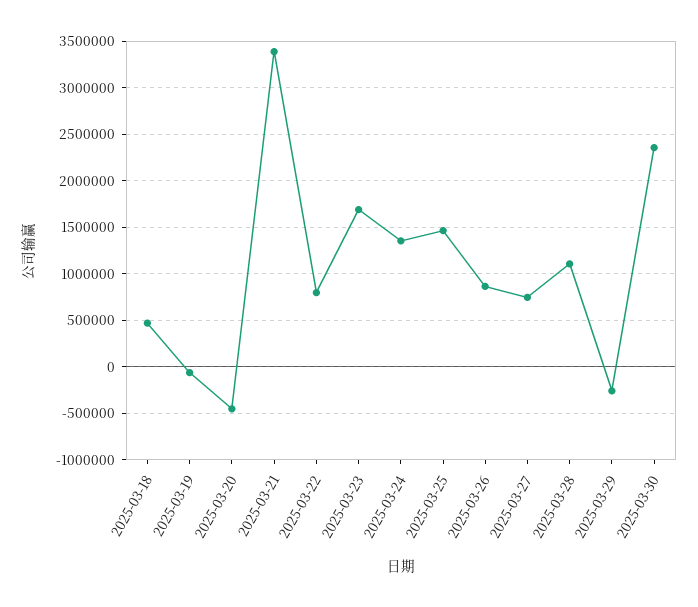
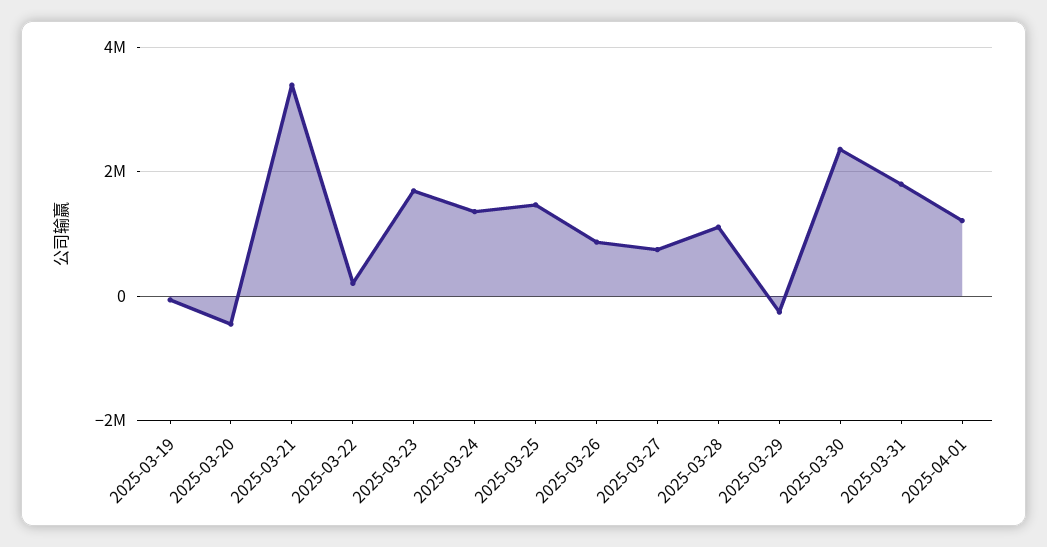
2025-03-18: 500000 -> none
2025-03-22: 800000 -> 200000
2025-03-31: none -> 1800000
2025-04-01: none -> 1200000

